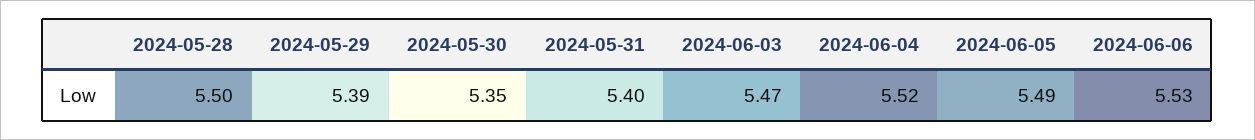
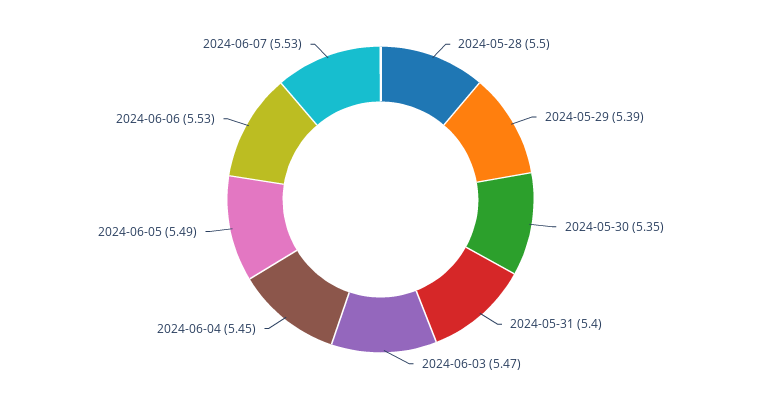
2024-06-04: 5.52 -> 5.45
2024-06-07: none -> 5.53

